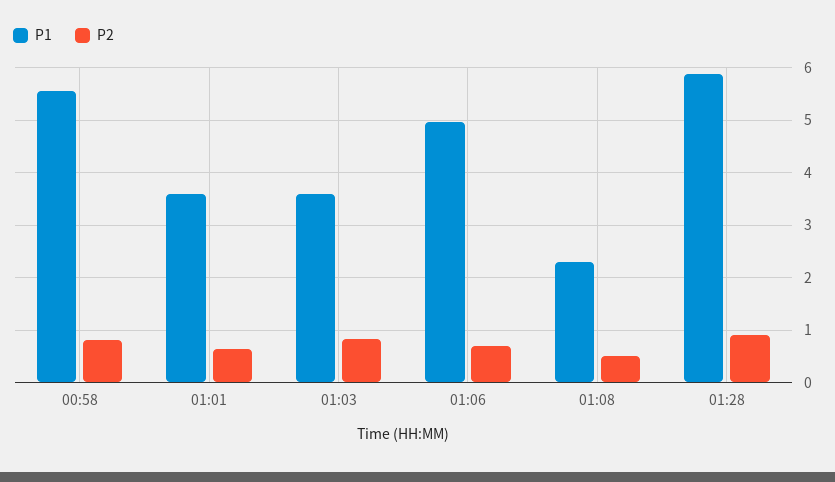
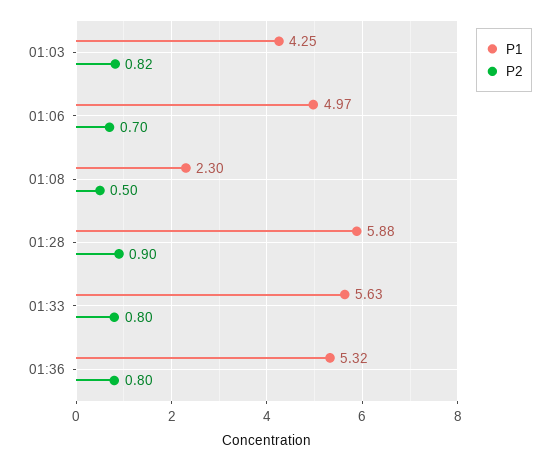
P1, 00:58: 5.6 -> none
P2, 00:58: 0.8 -> none
P1, 01:01: 3.6 -> none
P2, 01:01: 0.6 -> none
P1, 01:03: 3.6 -> 4.25
P1, 01:33: none -> 5.63
P2, 01:33: none -> 0.8
P1, 01:36: none -> 5.32
P2, 01:36: none -> 0.8

